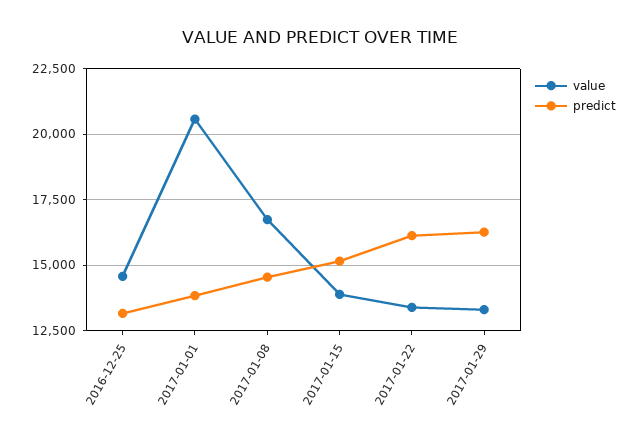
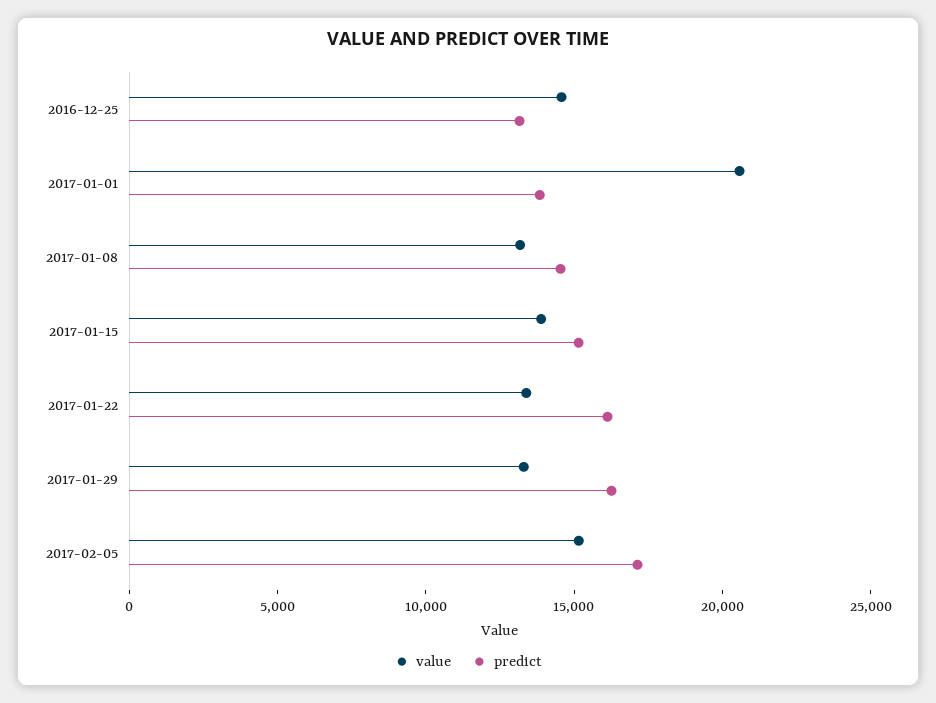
value, 2017-01-08: 16750 -> 13000
value, 2017-02-05: none -> 15000
predict, 2017-02-05: none -> 17000

